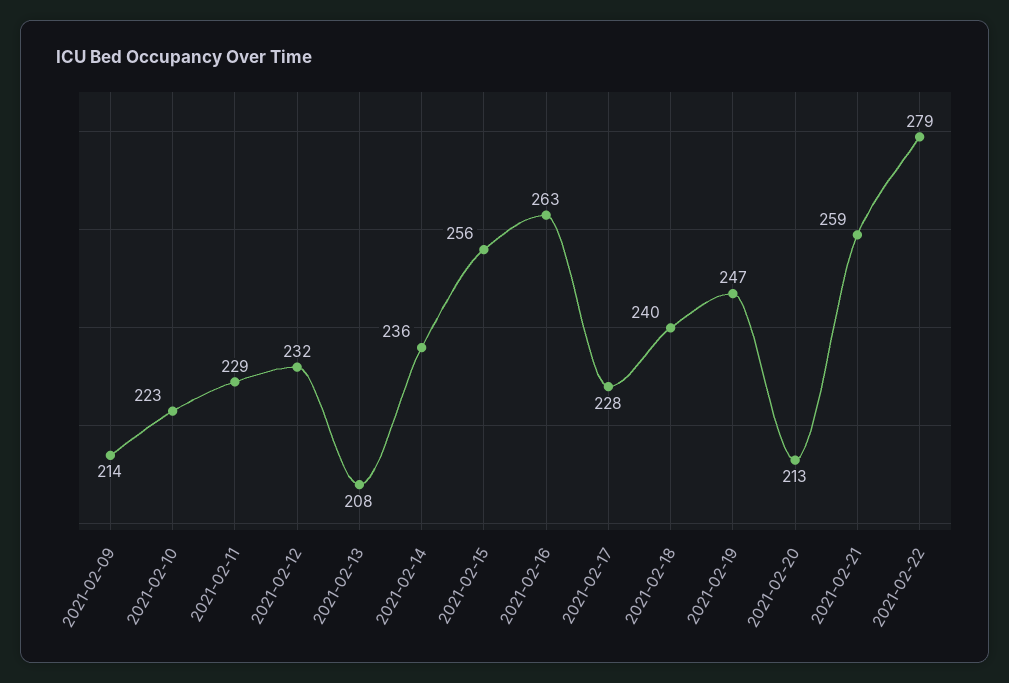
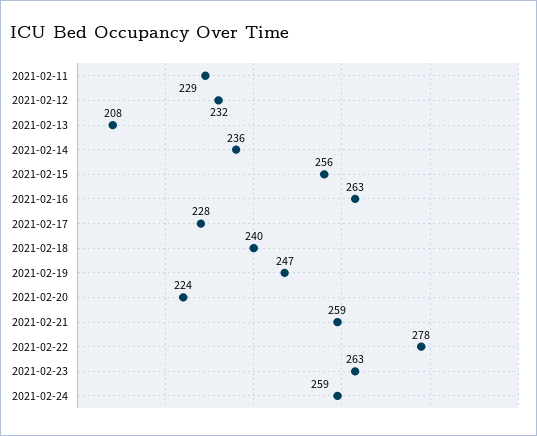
2021-02-09: 214 -> none
2021-02-10: 223 -> none
2021-02-20: 213 -> 224
2021-02-22: 279 -> 278
2021-02-23: none -> 263
2021-02-24: none -> 259

